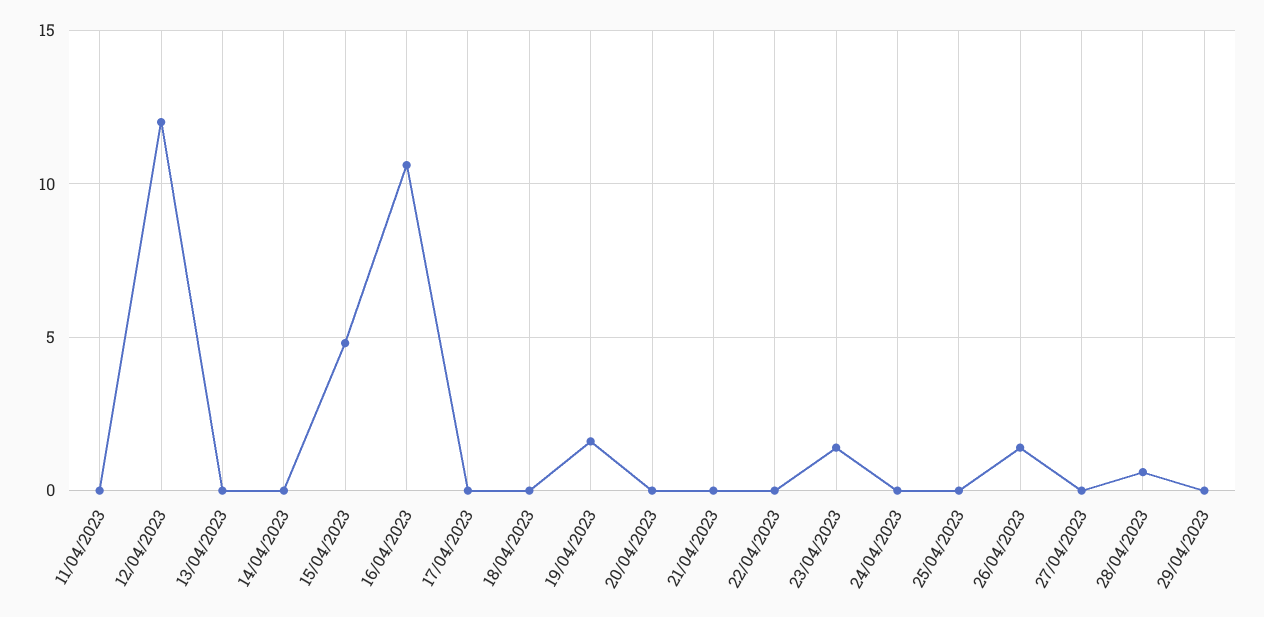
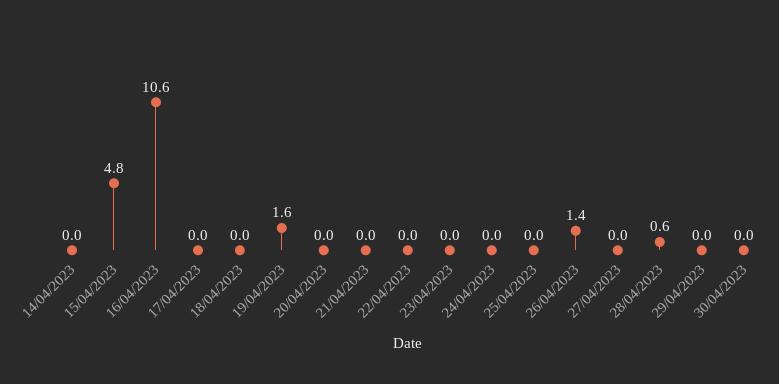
11/04/2023: 0 -> none
12/04/2023: 12 -> none
13/04/2023: 0 -> none
23/04/2023: 1.5 -> 0
30/04/2023: none -> 0

